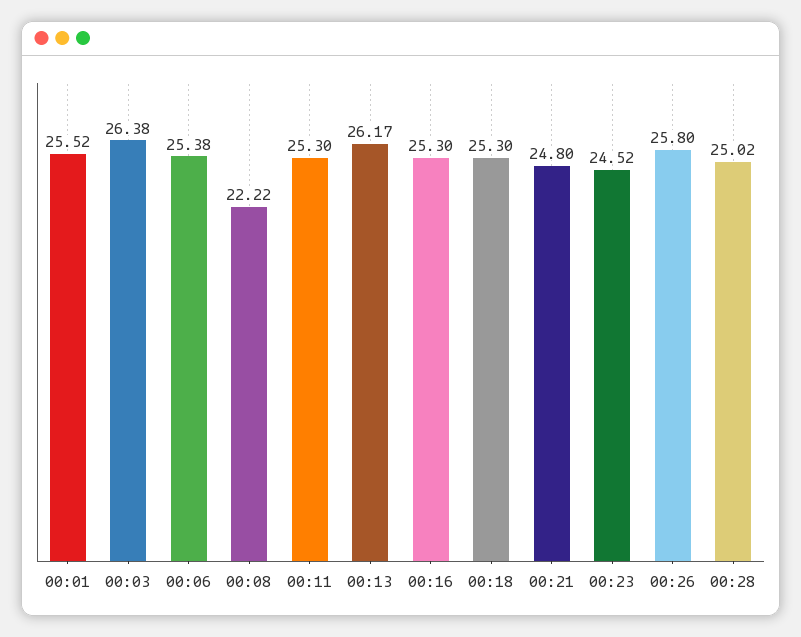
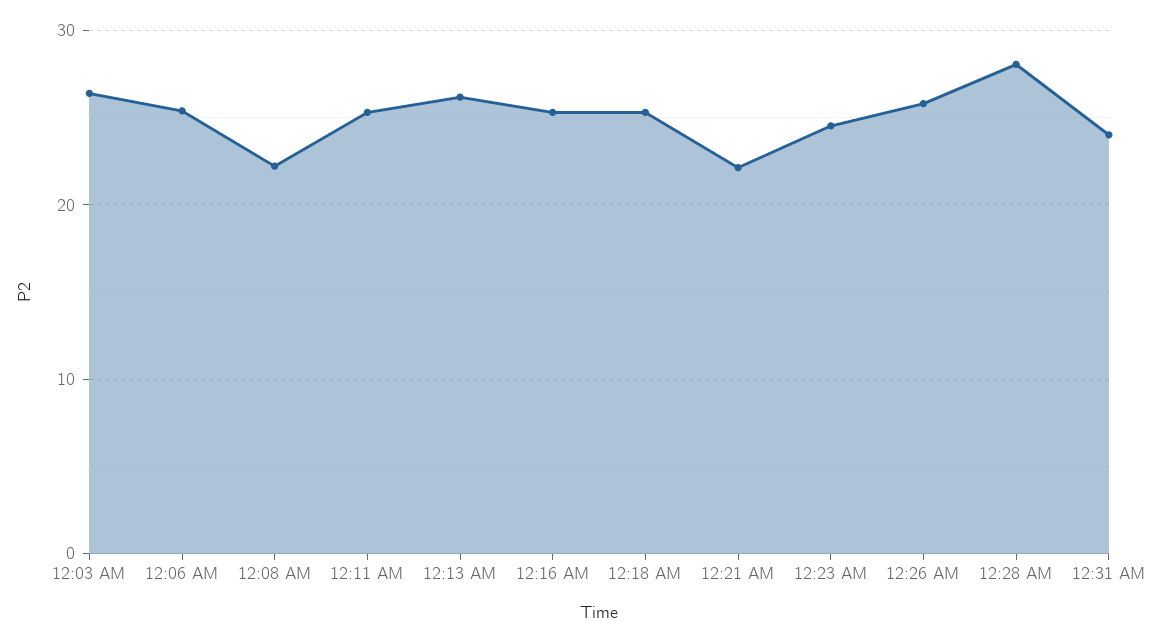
00:01: 25.52 -> none
00:21: 24.8 -> 22
00:28: 25.02 -> 28
12:31 AM: none -> 24

